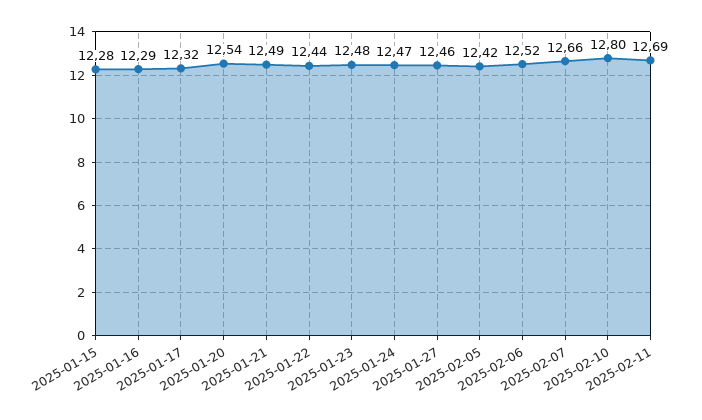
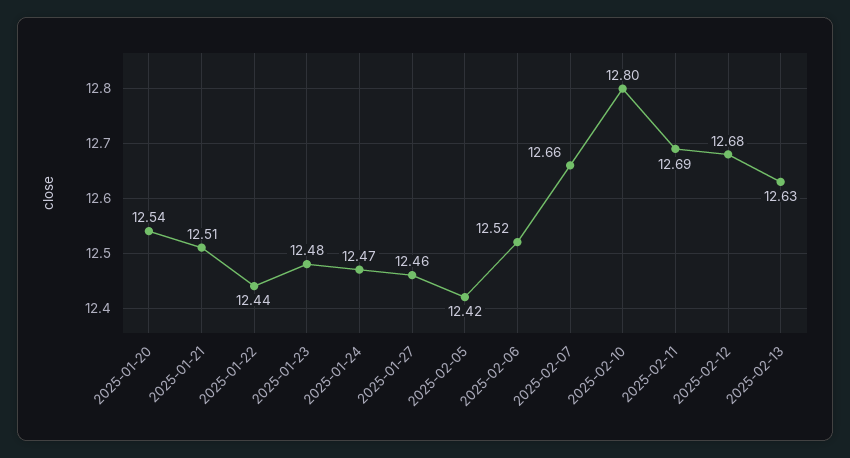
2025-01-15: 12.28 -> none
2025-01-16: 12.29 -> none
2025-01-17: 12.32 -> none
2025-01-21: 12.49 -> 12.51
2025-02-12: none -> 12.68
2025-02-13: none -> 12.63

